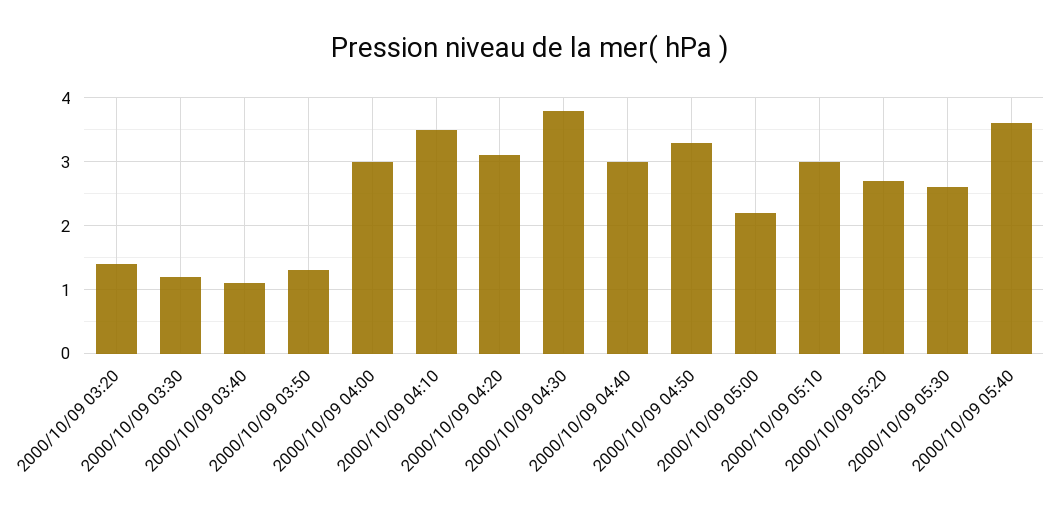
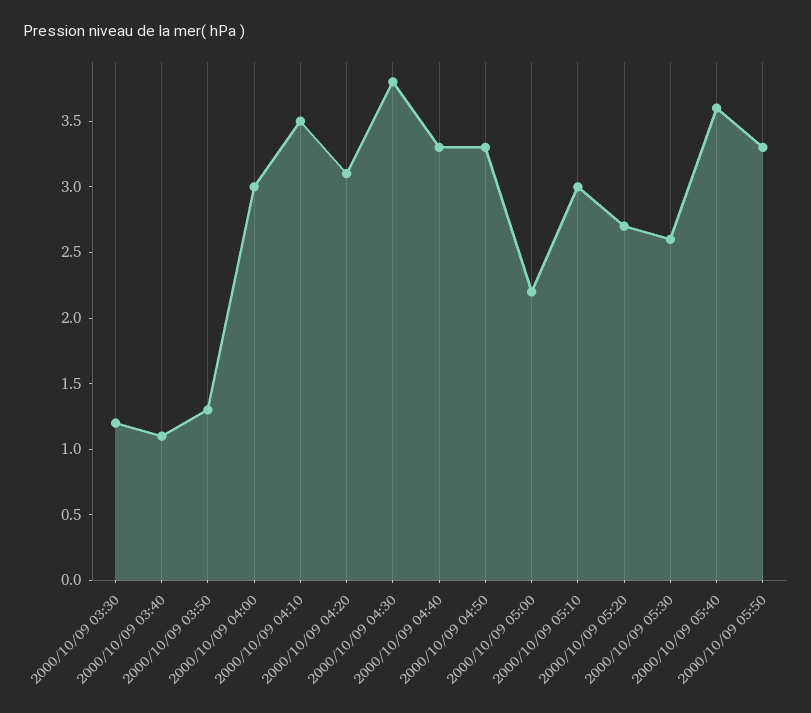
2000/10/09 03:20: 1.4 -> none
2000/10/09 04:40: 3 -> 3.3
2000/10/09 05:50: none -> 3.3

